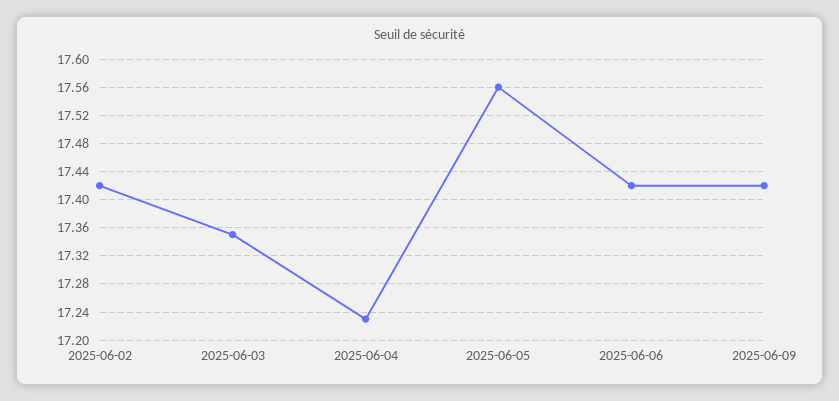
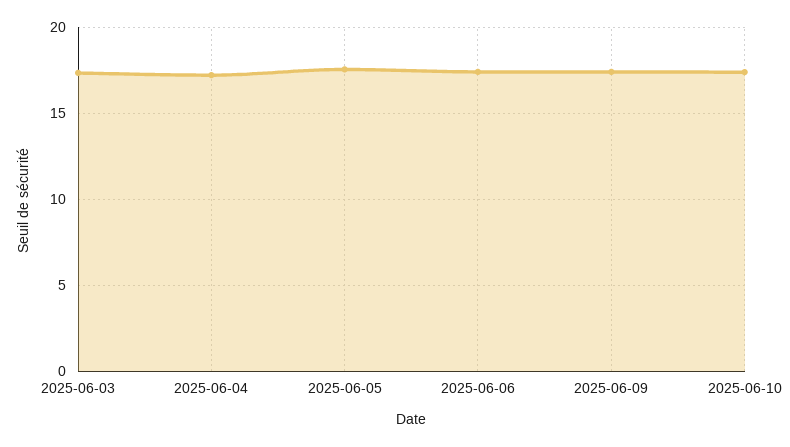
2025-06-02: 17.42 -> none
2025-06-10: none -> 17.5

